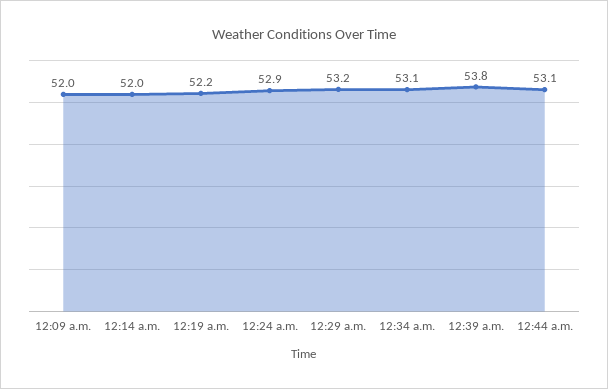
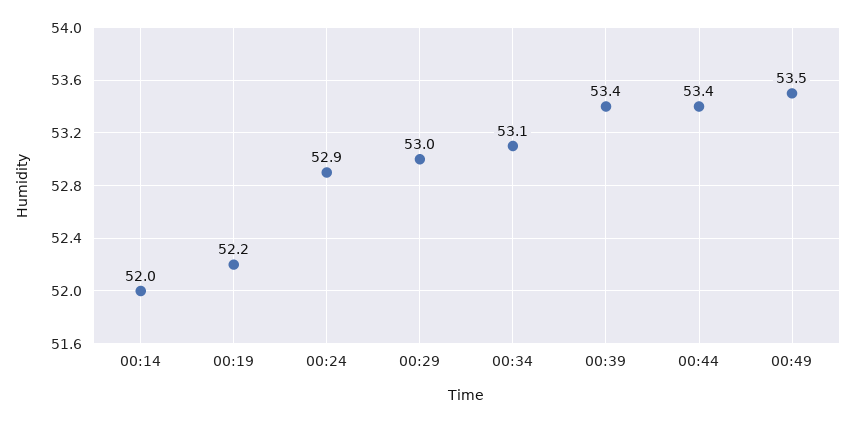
12:09 a.m.: 52 -> none
12:29 a.m.: 53.2 -> 53
12:39 a.m.: 53.8 -> 53.4
12:44 a.m.: 53.1 -> 53.4
00:49: none -> 53.5

